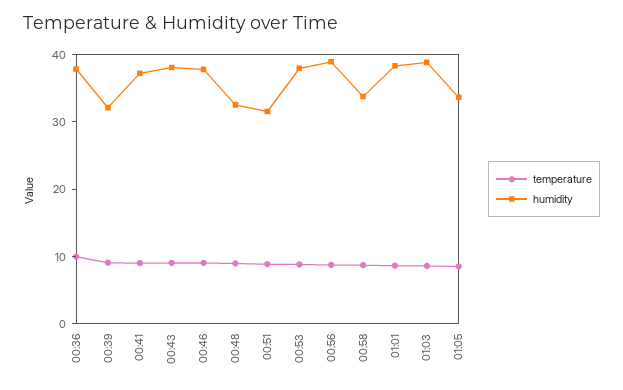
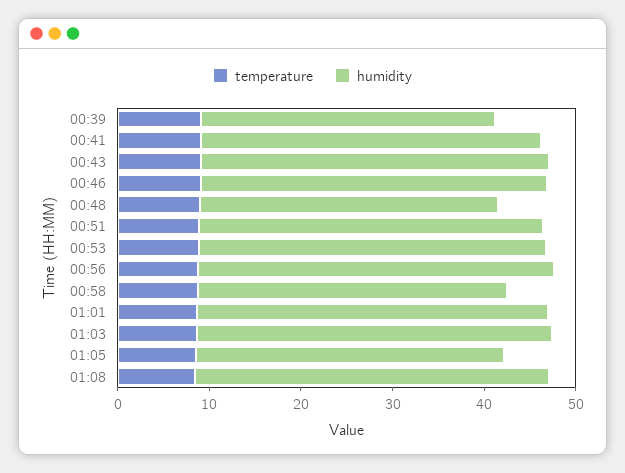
temperature, 00:36: 10 -> none
humidity, 00:36: 38 -> none
humidity, 00:51: 32 -> 38
temperature, 01:08: none -> 8
humidity, 01:08: none -> 38

